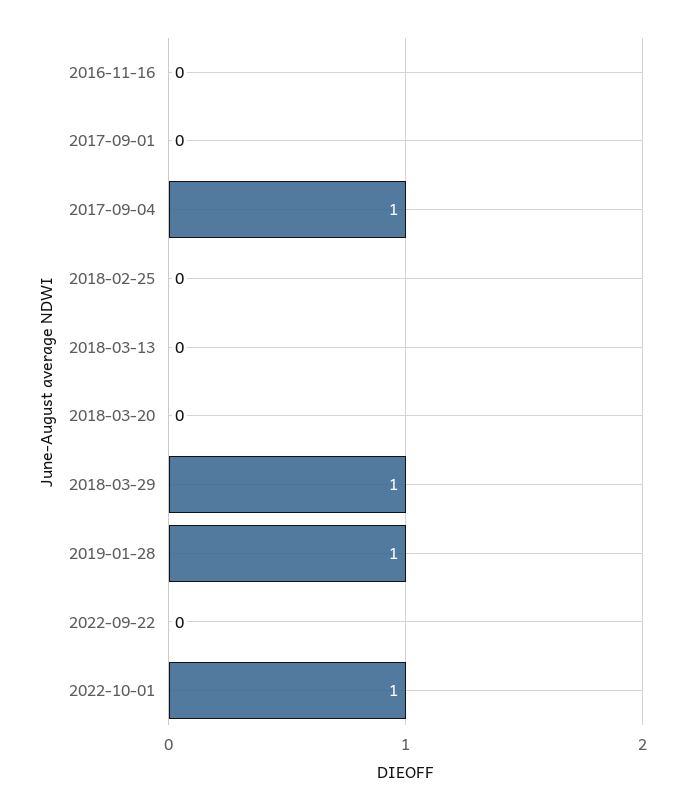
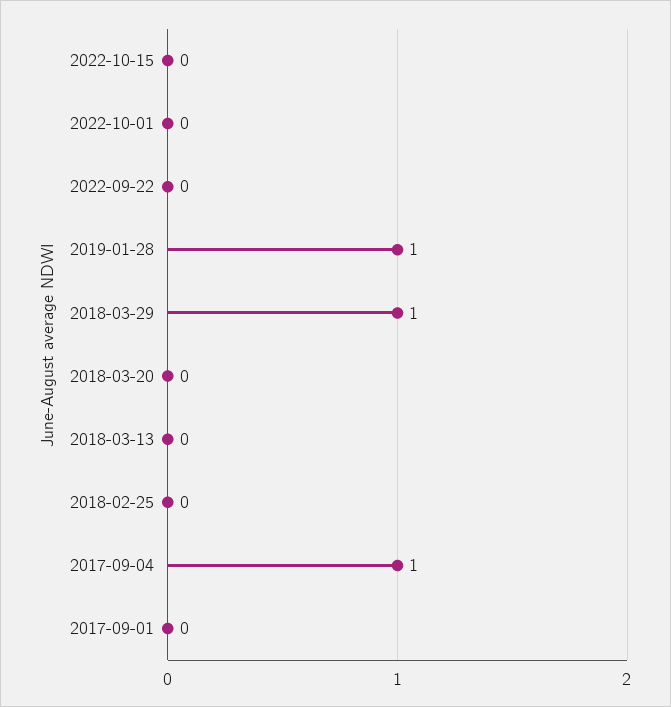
2016-11-16: 0 -> none
2022-10-01: 1 -> 0
2022-10-15: none -> 0

